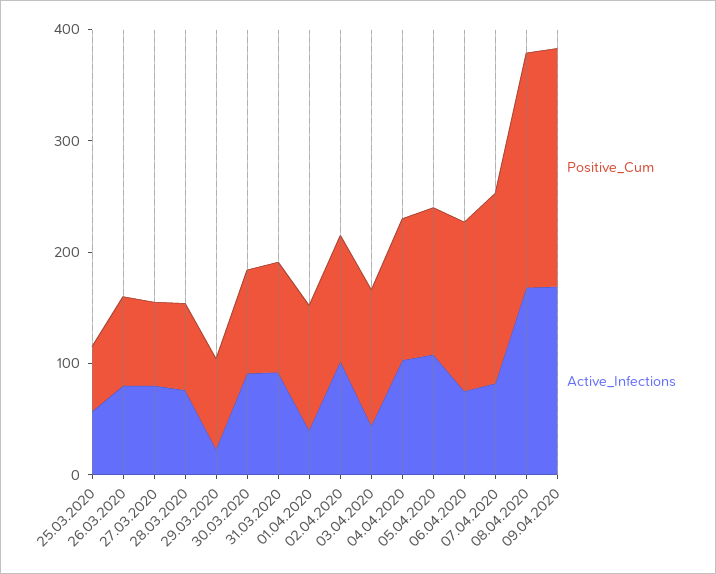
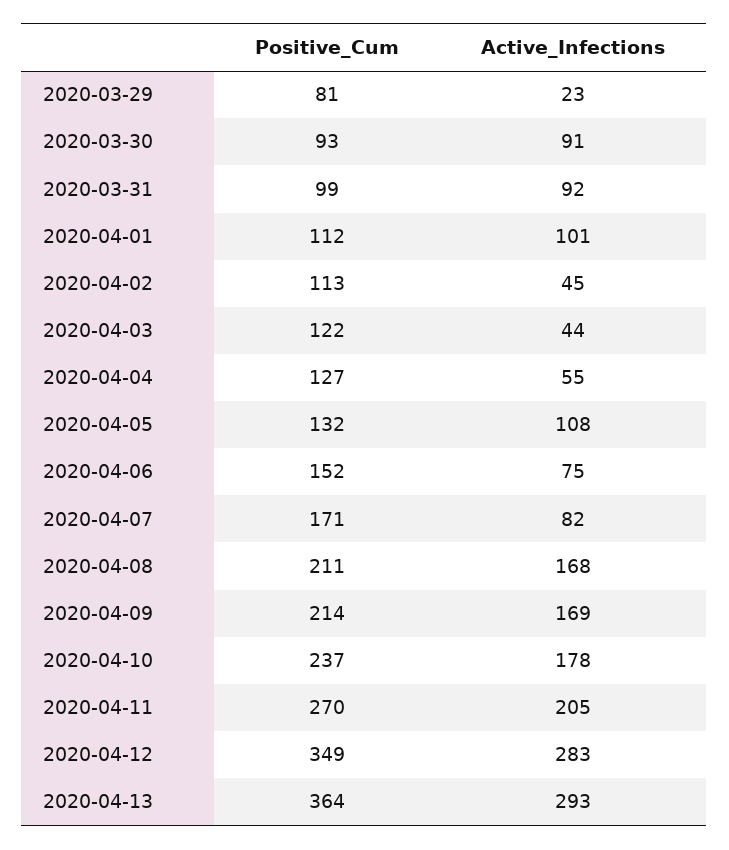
Positive_Cum, 25.03.2020: 60 -> none
Active_Infections, 25.03.2020: 60 -> none
Positive_Cum, 26.03.2020: 80 -> none
Active_Infections, 26.03.2020: 80 -> none
Positive_Cum, 27.03.2020: 80 -> none
Active_Infections, 27.03.2020: 80 -> none
Positive_Cum, 28.03.2020: 80 -> none
Active_Infections, 28.03.2020: 80 -> none
Active_Infections, 01.04.2020: 40 -> 101
Active_Infections, 02.04.2020: 100 -> 45
Active_Infections, 04.04.2020: 100 -> 55
Positive_Cum, 2020-04-10: none -> 237
Active_Infections, 2020-04-10: none -> 178
Positive_Cum, 2020-04-11: none -> 270
Active_Infections, 2020-04-11: none -> 205
Positive_Cum, 2020-04-12: none -> 349
Active_Infections, 2020-04-12: none -> 283
Positive_Cum, 2020-04-13: none -> 364
Active_Infections, 2020-04-13: none -> 293

